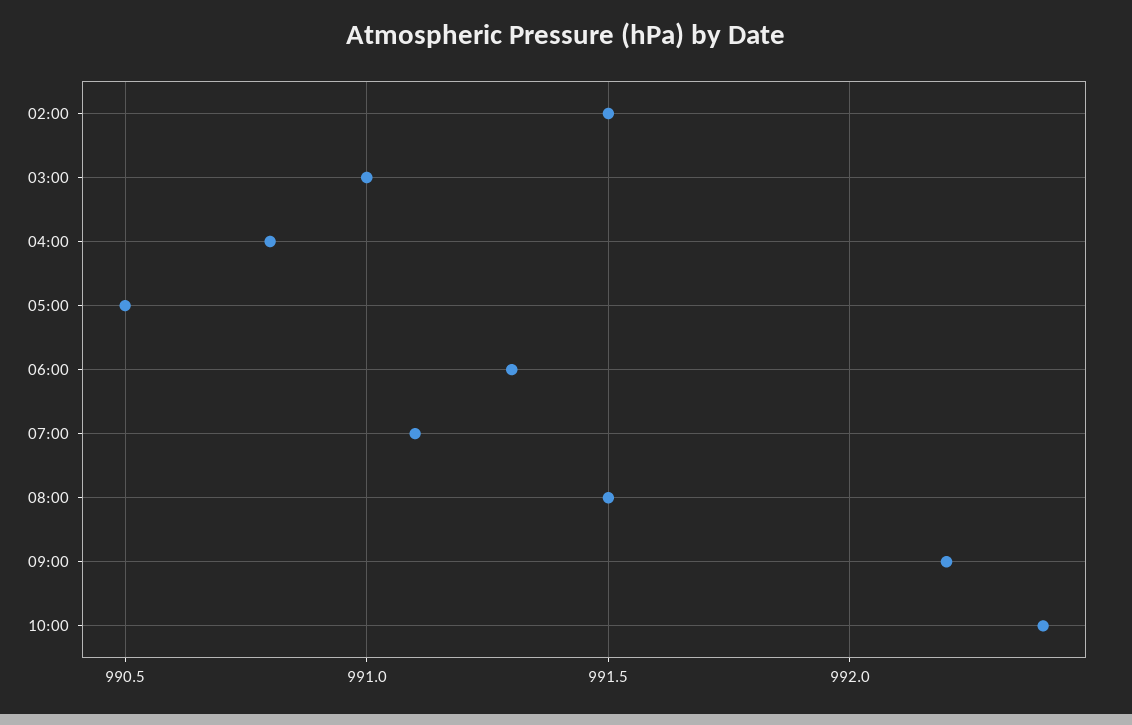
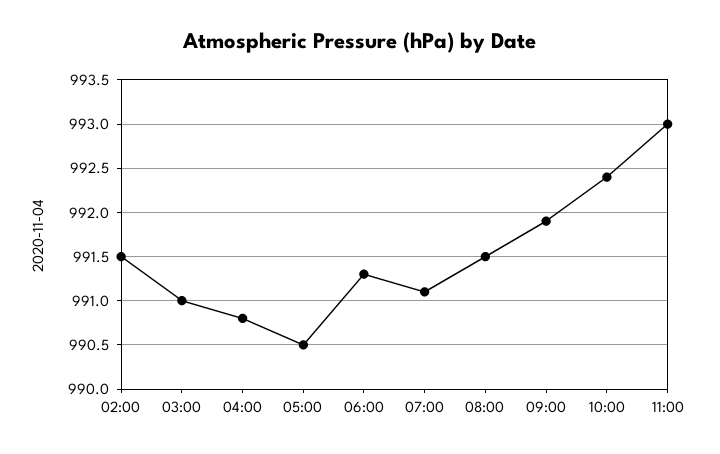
09:00: 992.2 -> 991.9
11:00: none -> 993

